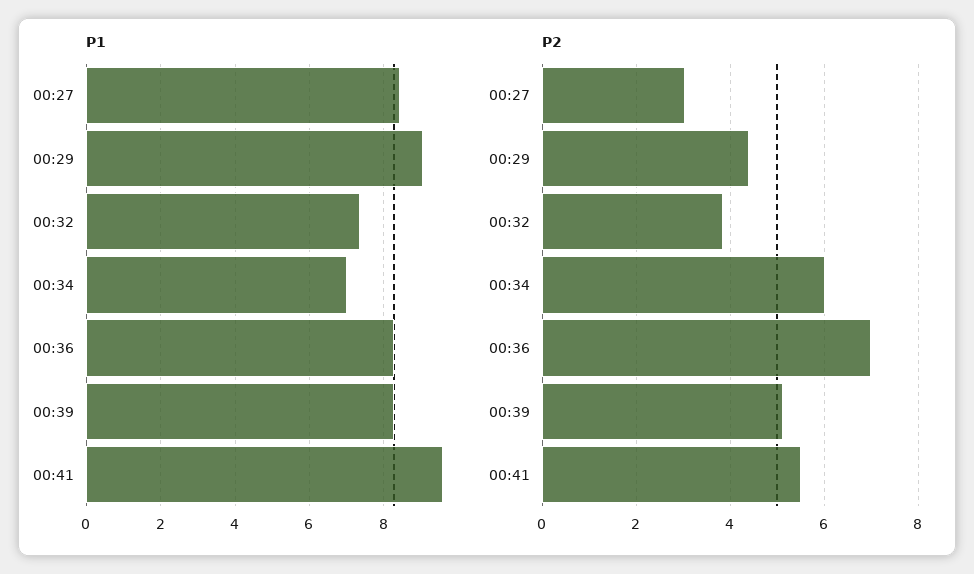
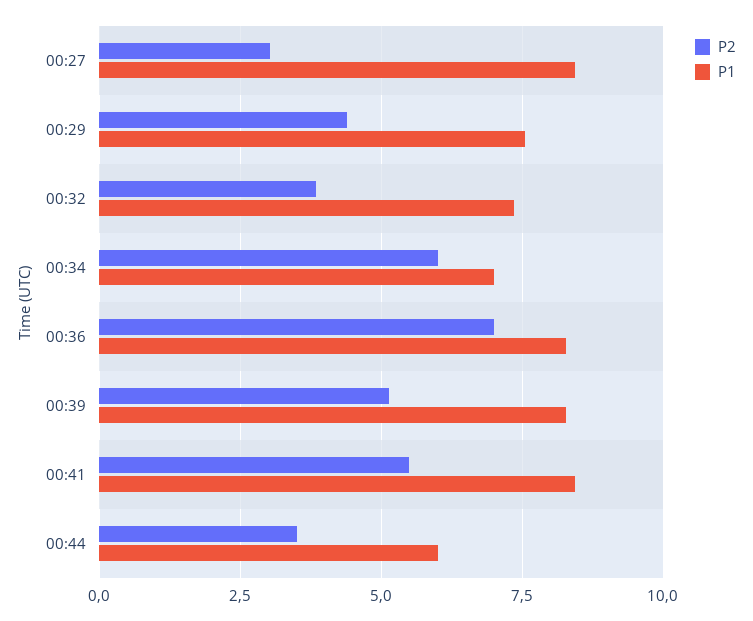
P1, 00:29: 9 -> 7.5
P1, 00:41: 9.6 -> 8.5
P2, 00:44: none -> 3.5
P1, 00:44: none -> 6

